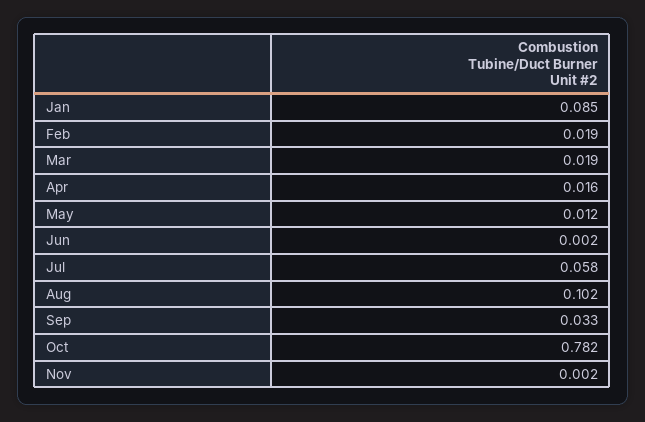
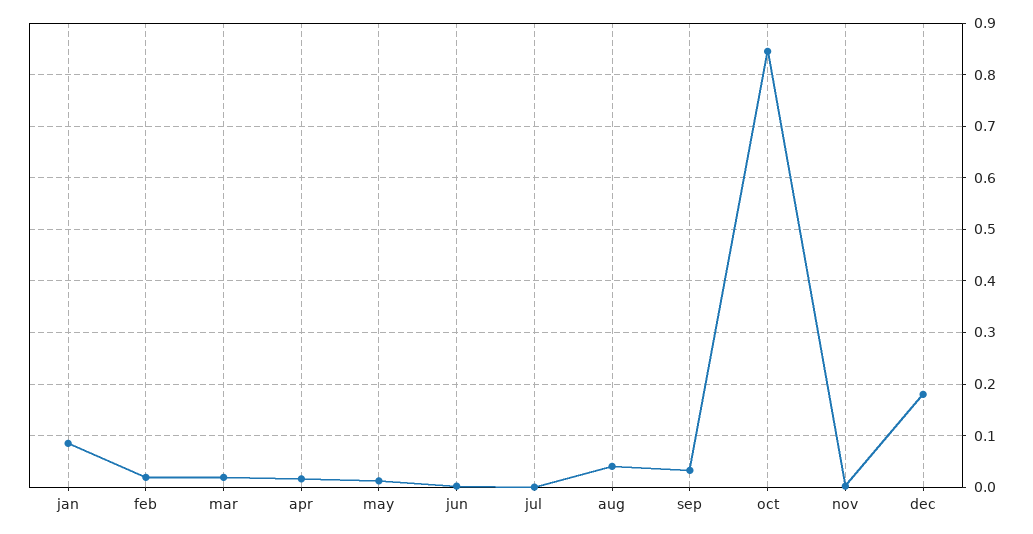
Jul: 0.058 -> 0
Aug: 0.102 -> 0.04
Oct: 0.782 -> 0.84
dec: none -> 0.18

